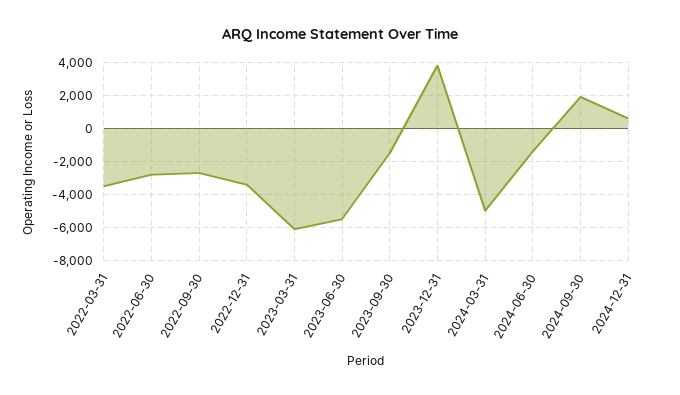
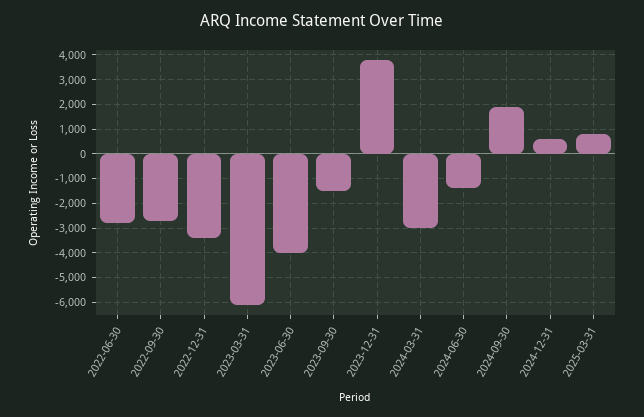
2022-03-31: -3500 -> none
2023-06-30: -5500 -> -4000
2024-03-31: -5000 -> -3000
2025-03-31: none -> 750

